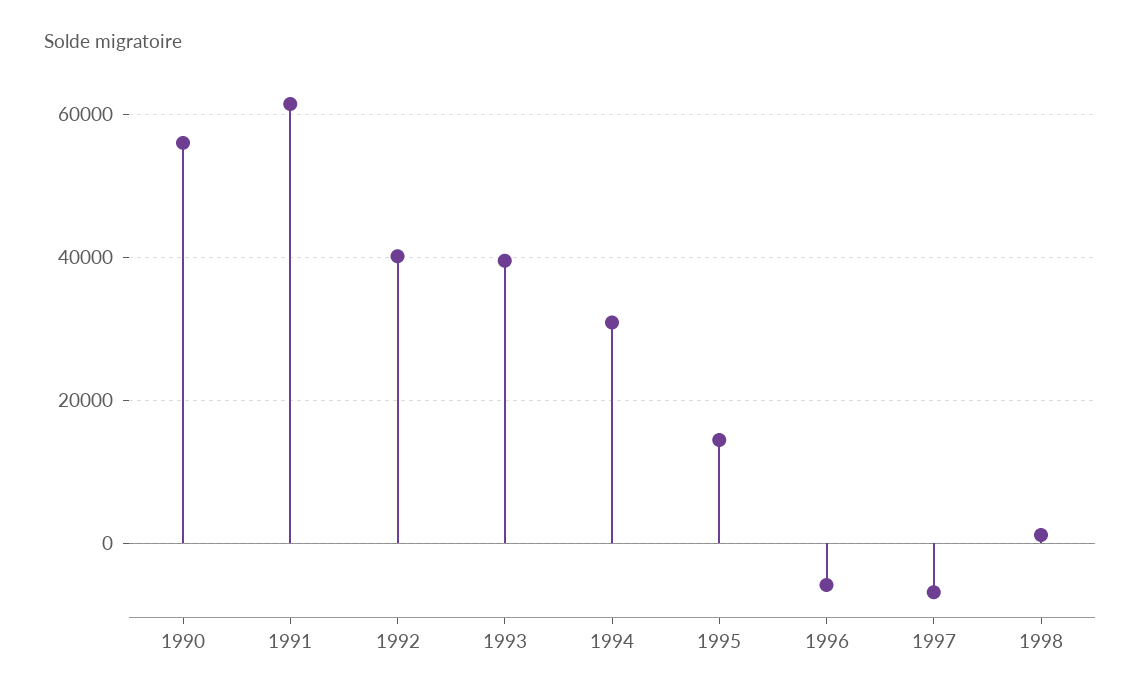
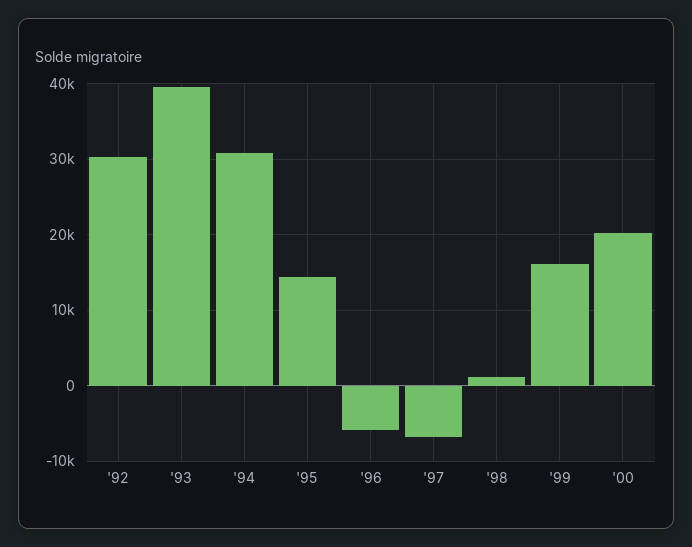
1990: 56000 -> none
1991: 62000 -> none
1992: 40000 -> 30000
'99: none -> 16000
'00: none -> 20000

